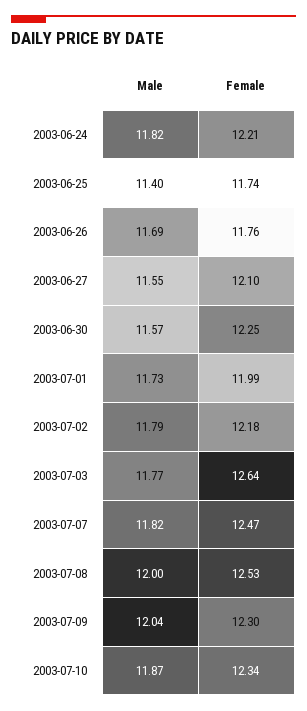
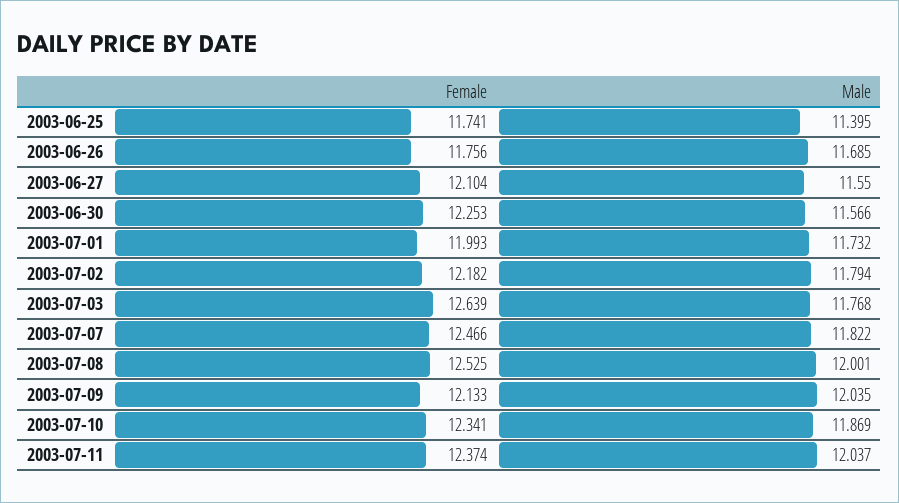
Male, 2003-06-24: 11.82 -> none
Female, 2003-06-24: 12.21 -> none
Female, 2003-07-09: 12.3 -> 12.133
Female, 2003-07-11: none -> 12.374
Male, 2003-07-11: none -> 12.037

